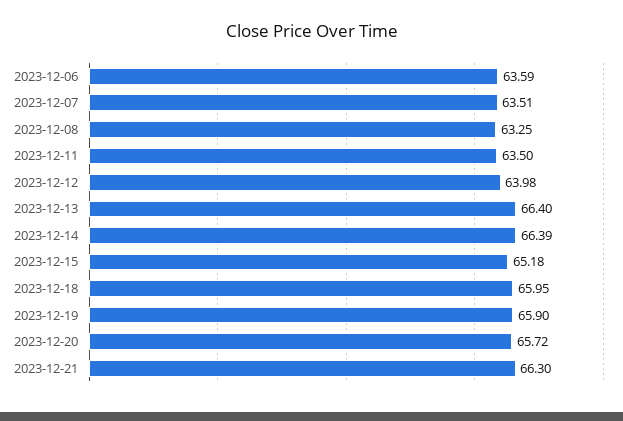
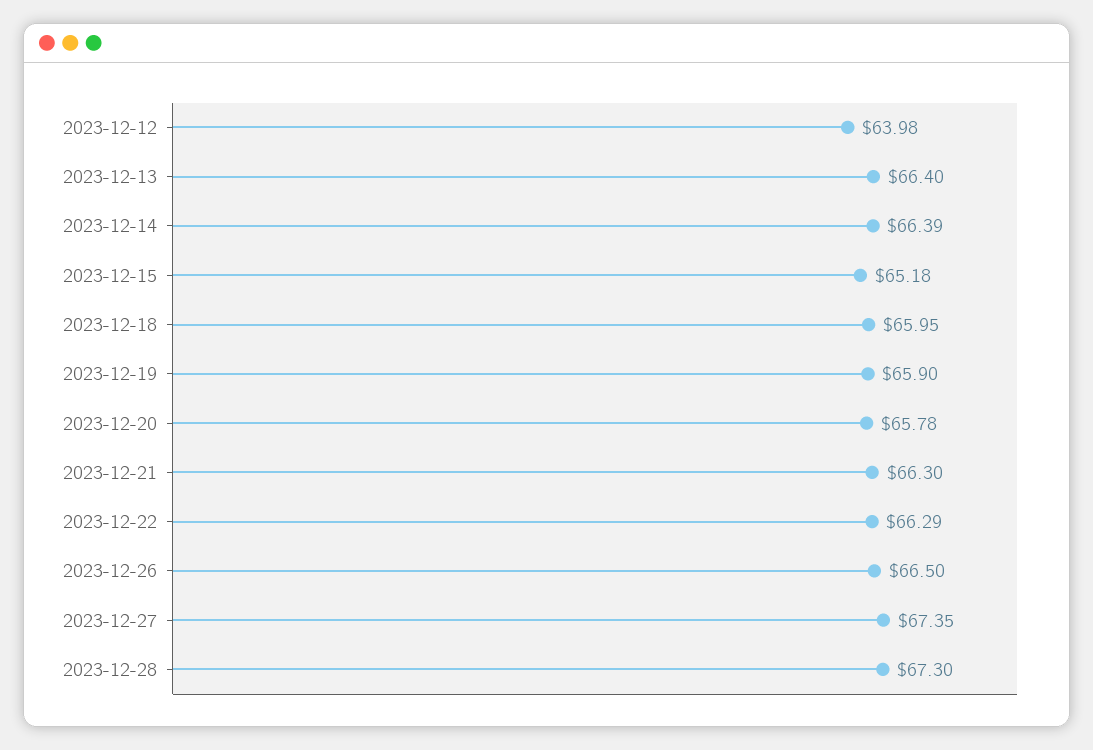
2023-12-06: 63.59 -> none
2023-12-07: 63.51 -> none
2023-12-08: 63.25 -> none
2023-12-11: 63.5 -> none
2023-12-20: 65.72 -> 65.78
2023-12-22: none -> 66.29
2023-12-26: none -> 66.5
2023-12-27: none -> 67.35
2023-12-28: none -> 67.3

